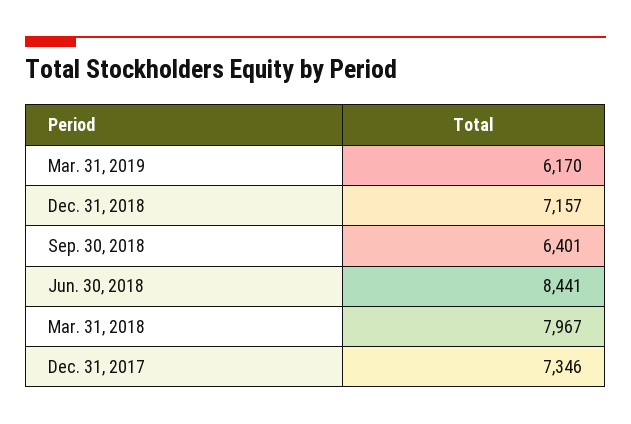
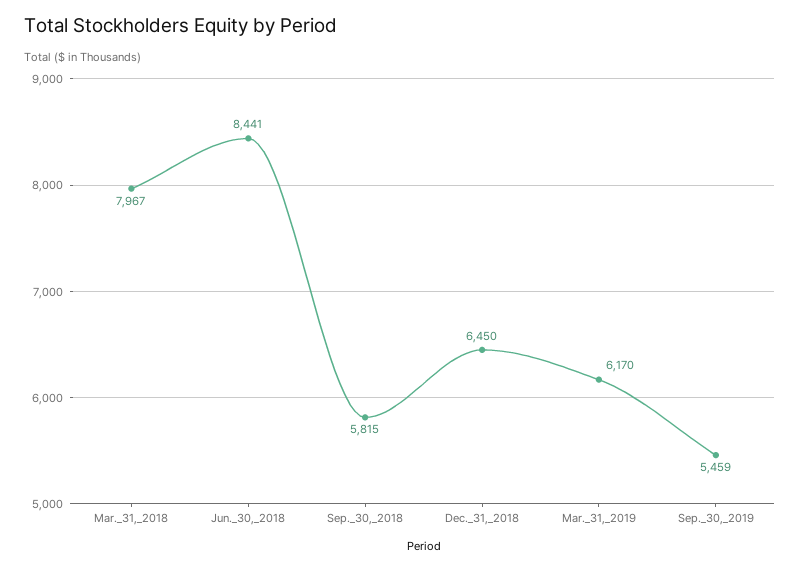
Dec. 31, 2018: 7157 -> 6450
Sep. 30, 2018: 6401 -> 5815
Dec. 31, 2017: 7346 -> none
Sep._30,_2019: none -> 5459

